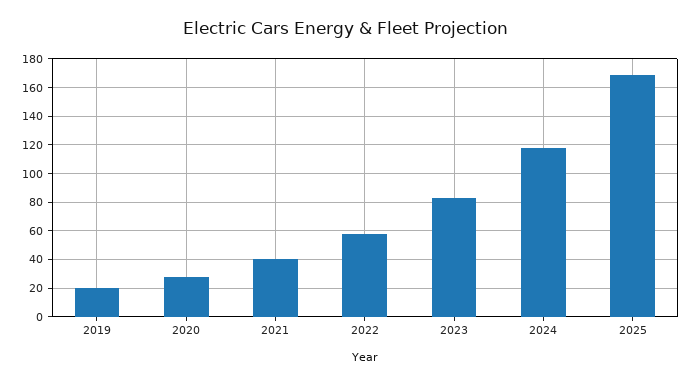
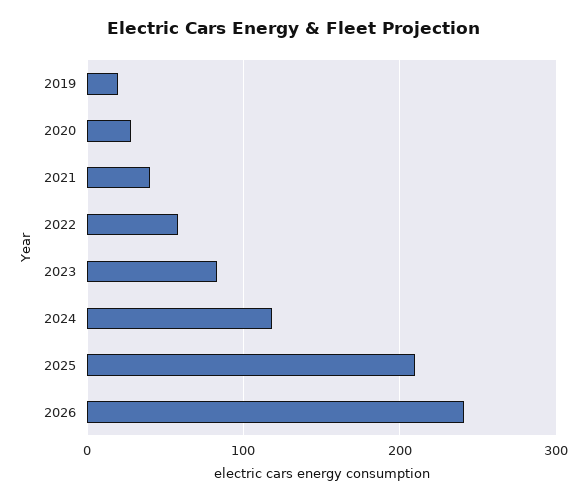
2025: 170 -> 210
2026: none -> 240

